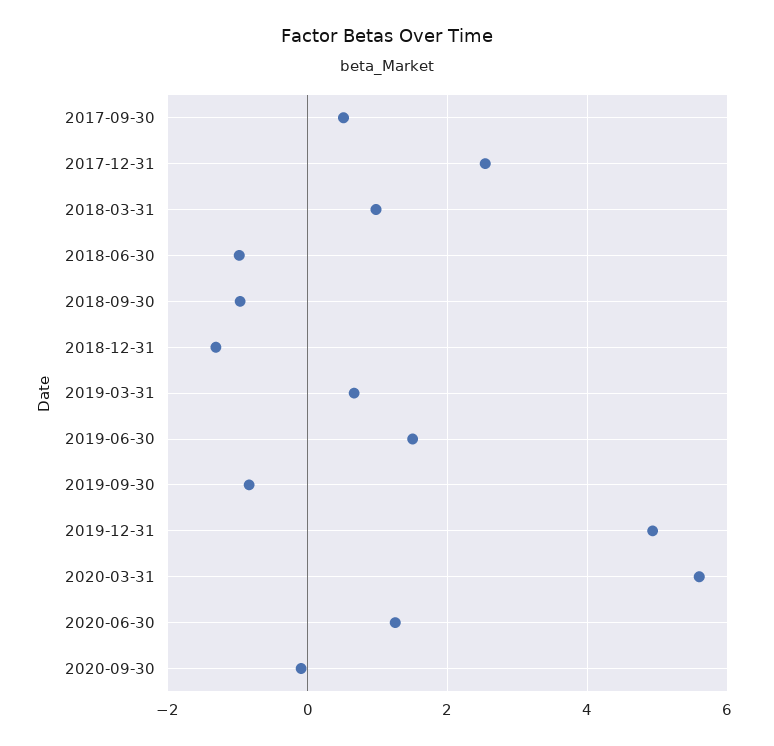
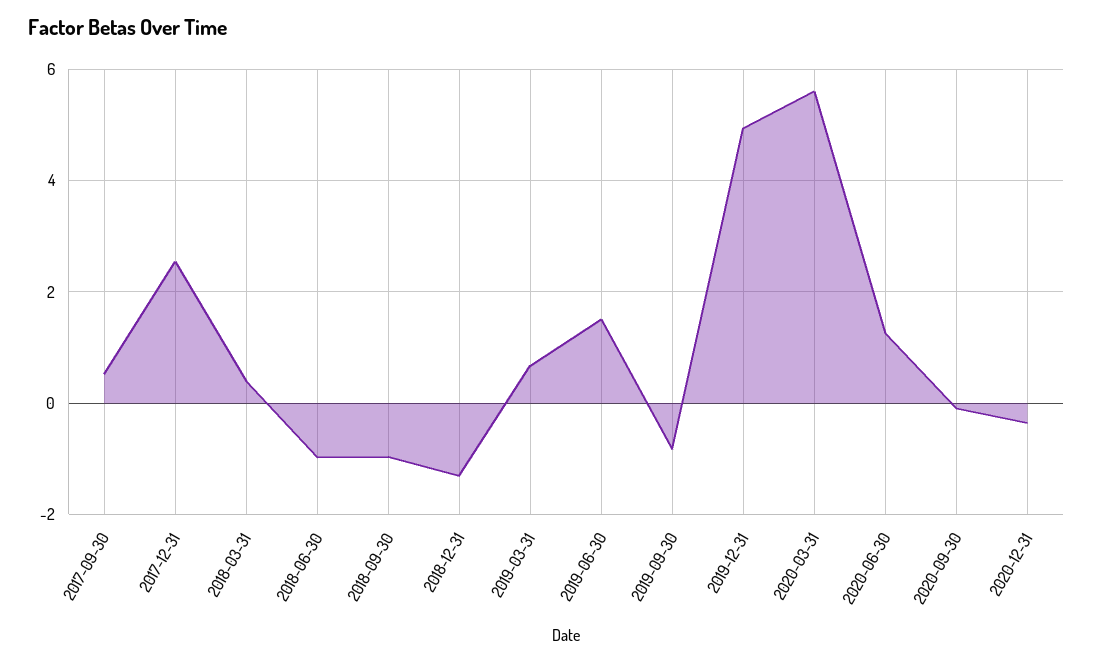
2018-03-31: 1 -> 0.4
2020-12-31: none -> -0.4

